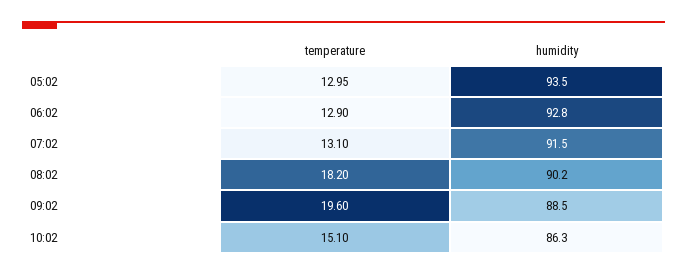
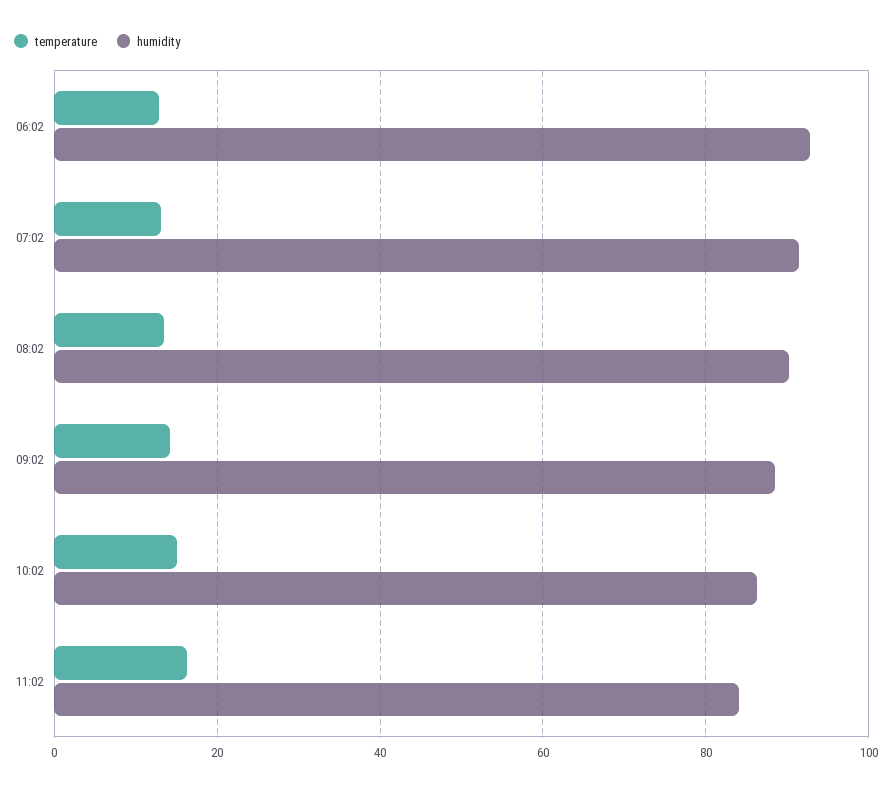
temperature, 05:02: 12.95 -> none
humidity, 05:02: 93.5 -> none
temperature, 08:02: 18.2 -> 14
temperature, 09:02: 19.6 -> 14
temperature, 11:02: none -> 16
humidity, 11:02: none -> 84

